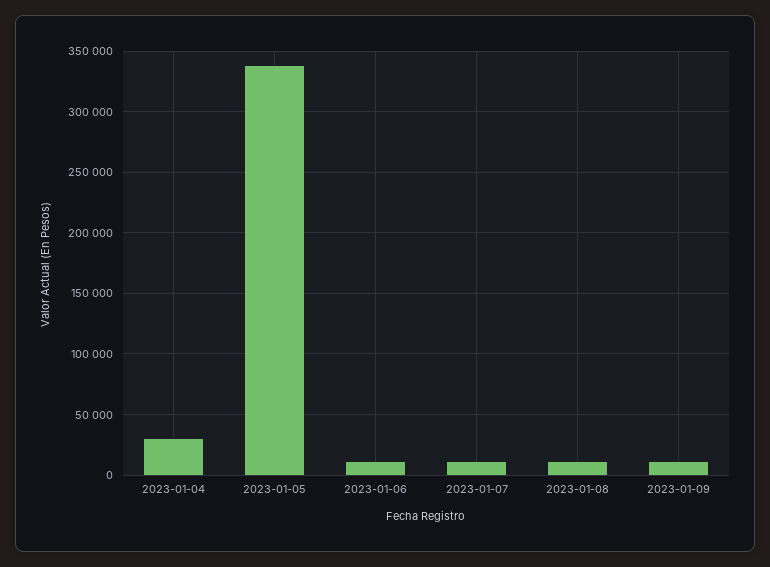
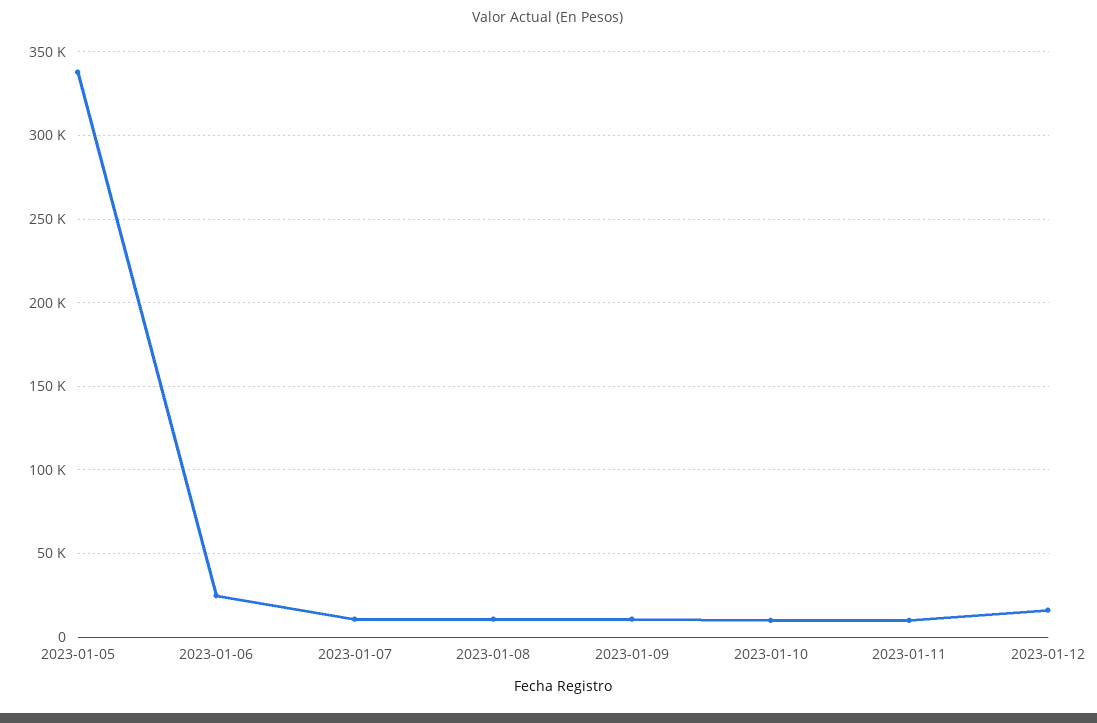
2023-01-04: 30000 -> none
2023-01-06: 10000 -> 25000
2023-01-10: none -> 10000
2023-01-11: none -> 10000
2023-01-12: none -> 15000

